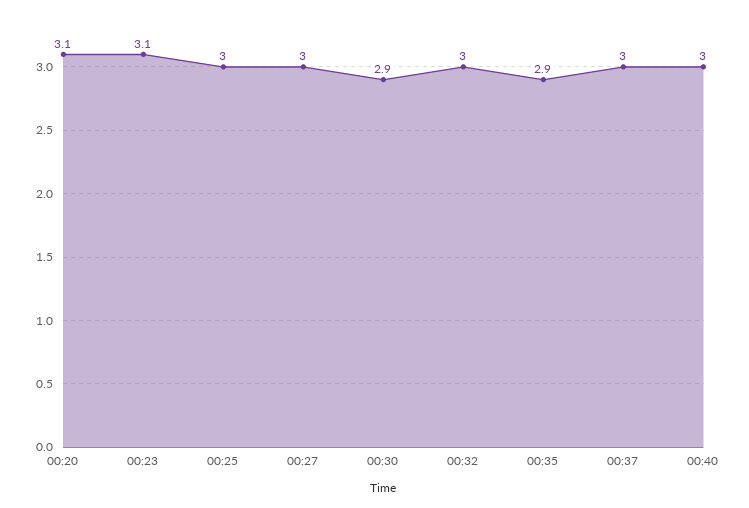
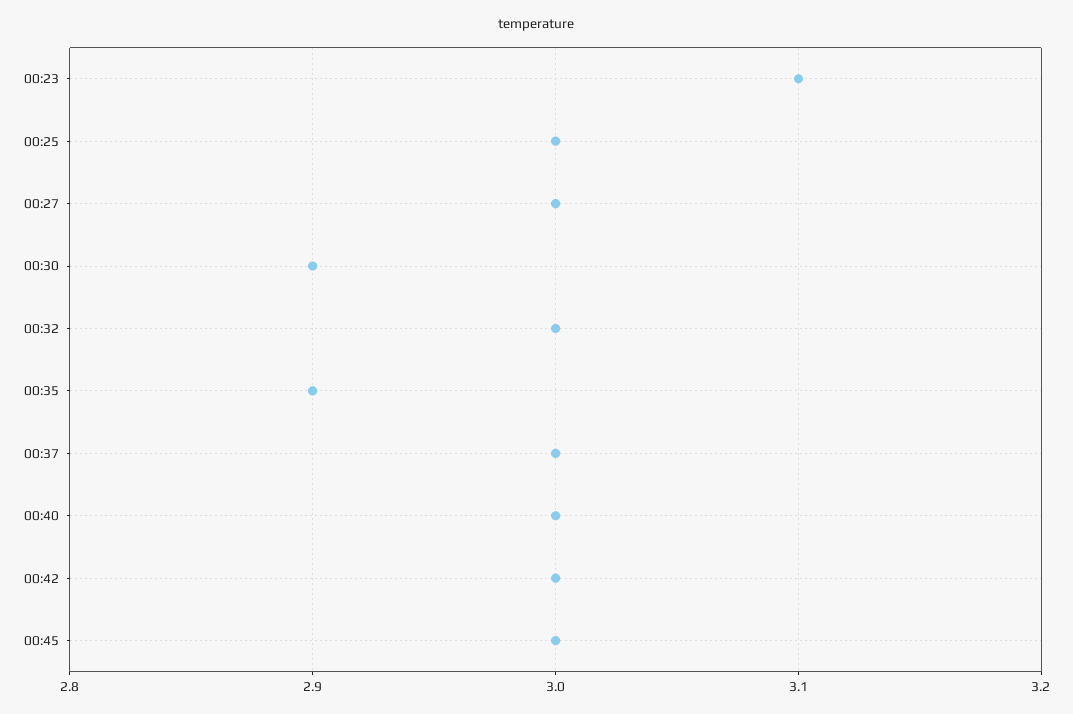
00:20: 3.1 -> none
00:42: none -> 3
00:45: none -> 3

